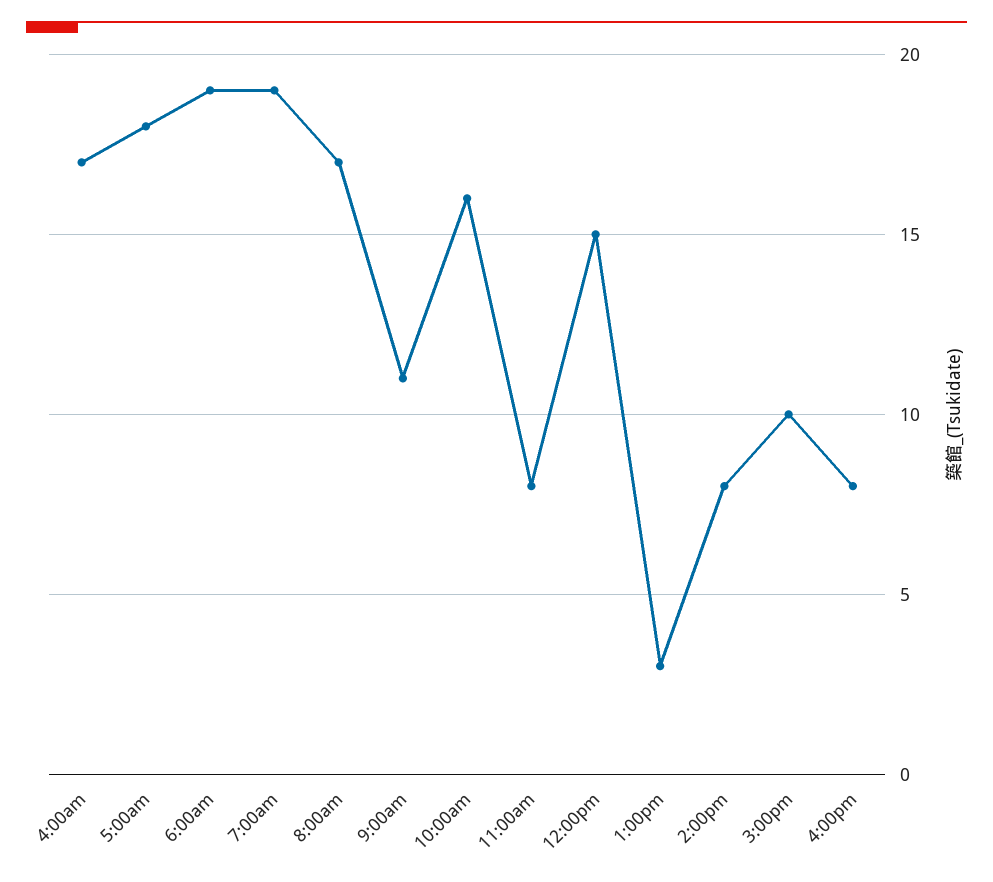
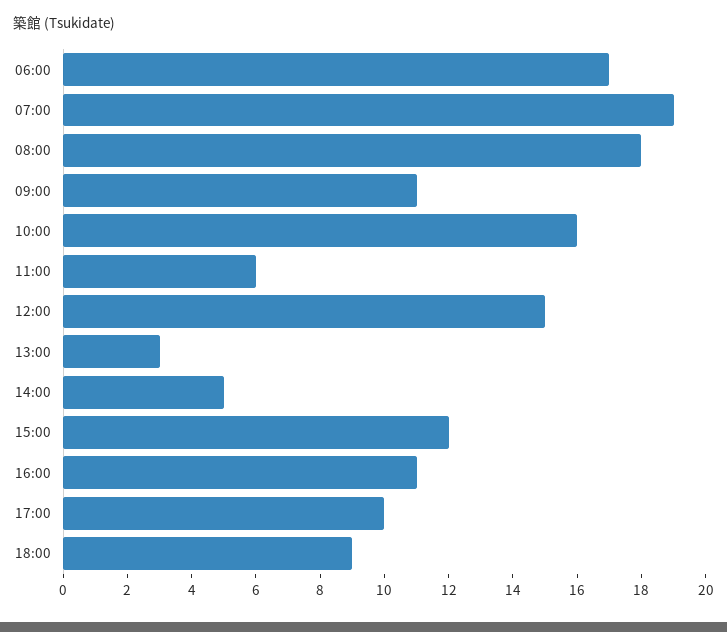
4:00am: 17 -> none
5:00am: 18 -> none
6:00am: 19 -> 17
8:00am: 17 -> 18
11:00am: 8 -> 6
2:00pm: 8 -> 5
3:00pm: 10 -> 12
4:00pm: 8 -> 11
17:00: none -> 10
18:00: none -> 9

